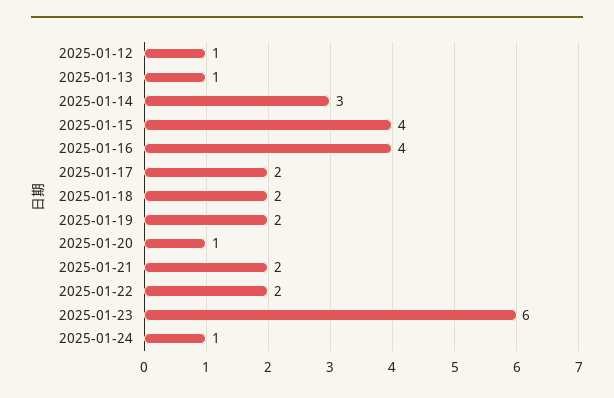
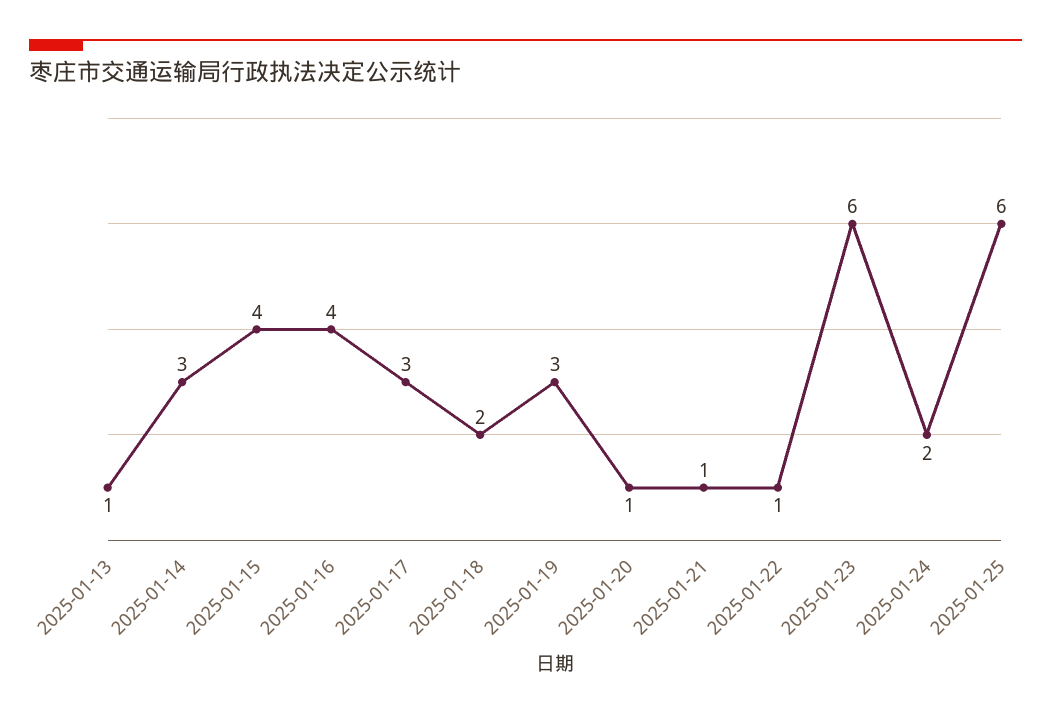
2025-01-12: 1 -> none
2025-01-17: 2 -> 3
2025-01-19: 2 -> 3
2025-01-21: 2 -> 1
2025-01-22: 2 -> 1
2025-01-24: 1 -> 2
2025-01-25: none -> 6

